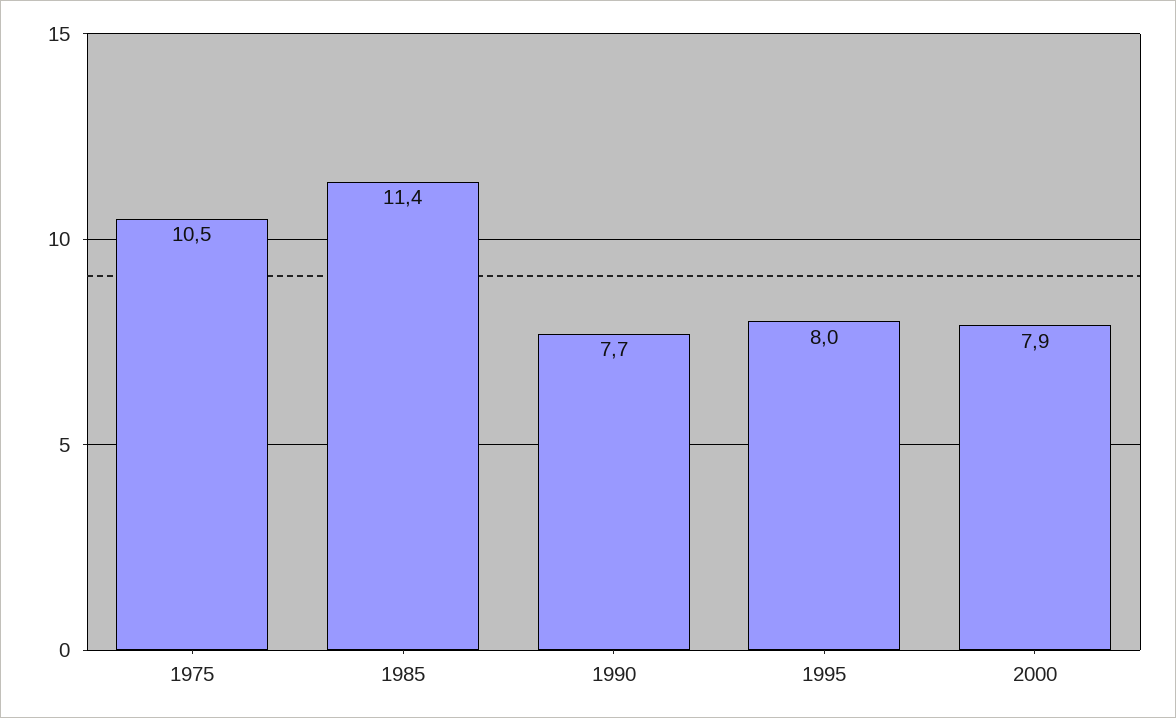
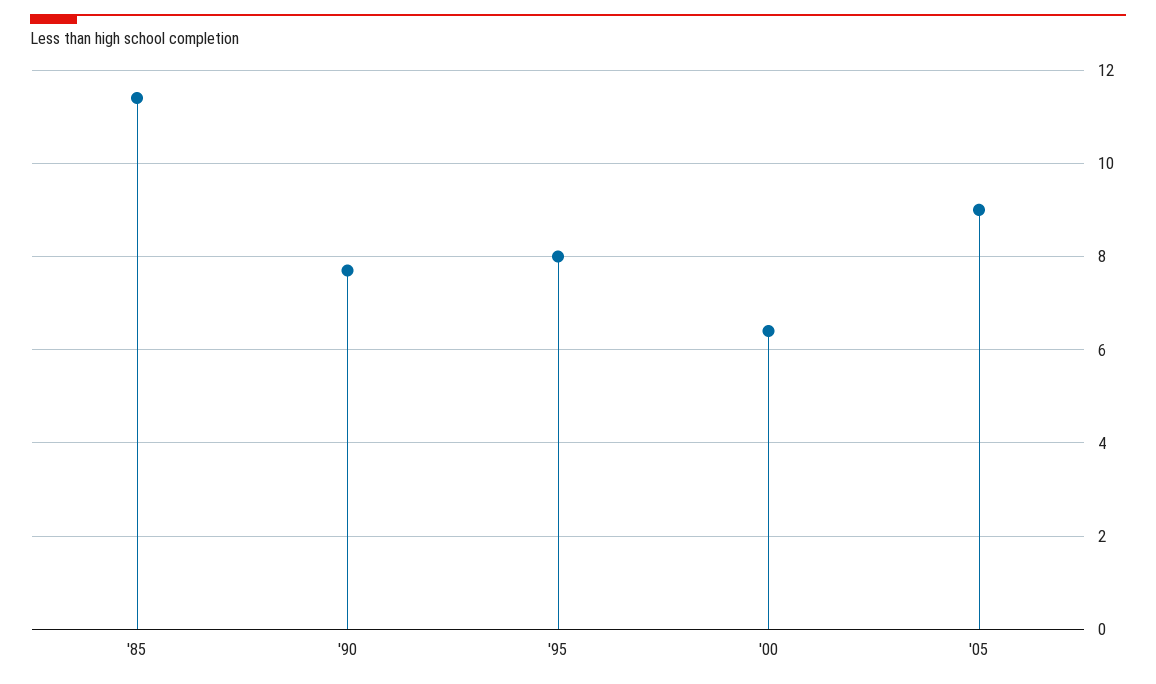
1975: 10.5 -> none
2000: 7.9 -> 6.5
'05: none -> 9

